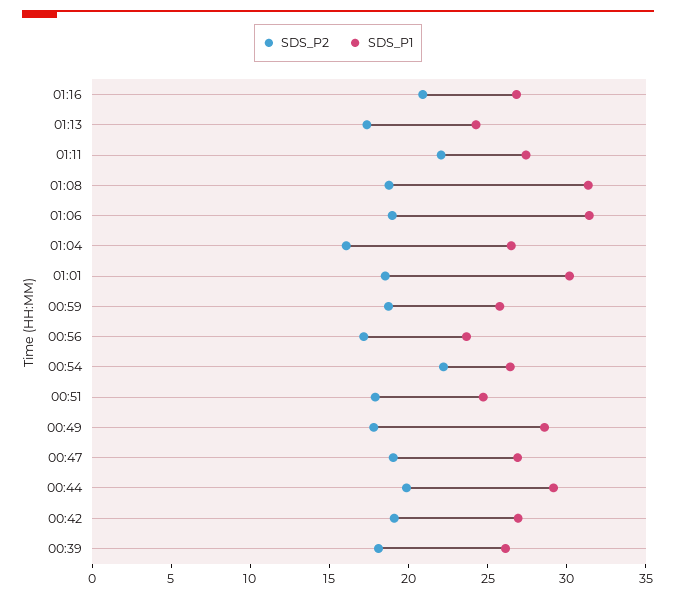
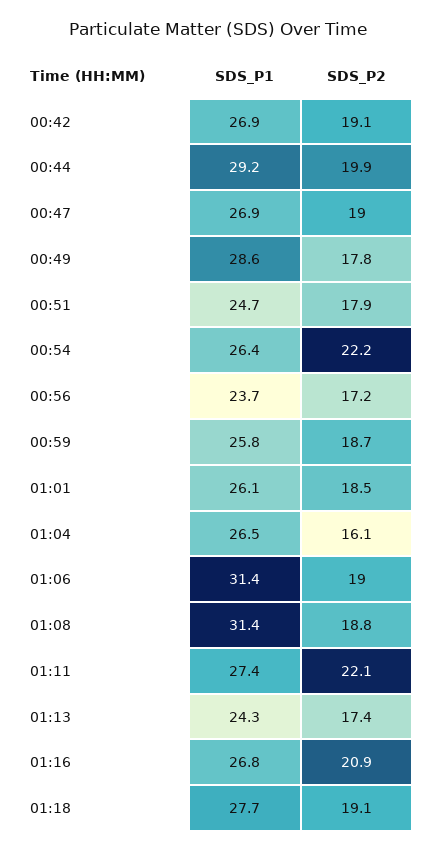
SDS_P1, 01:01: 30 -> 26.1
SDS_P2, 00:39: 18 -> none
SDS_P1, 00:39: 26 -> none
SDS_P1, 01:18: none -> 27.7
SDS_P2, 01:18: none -> 19.1

